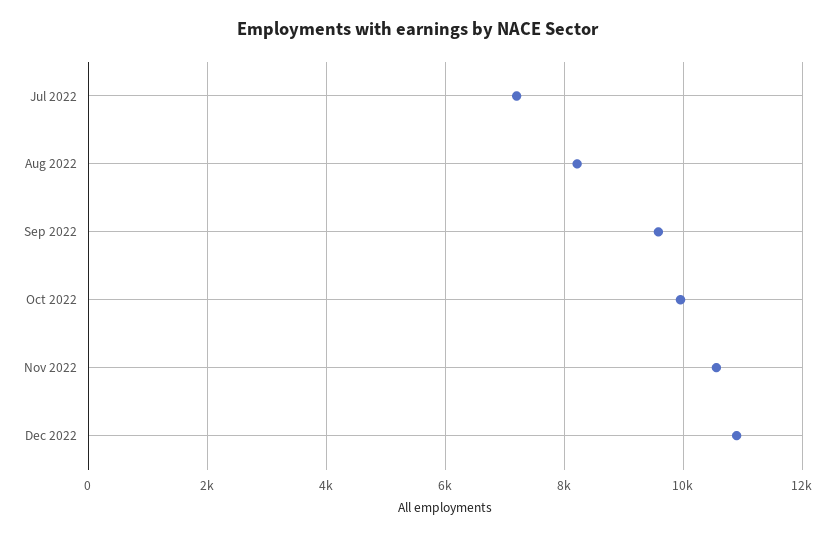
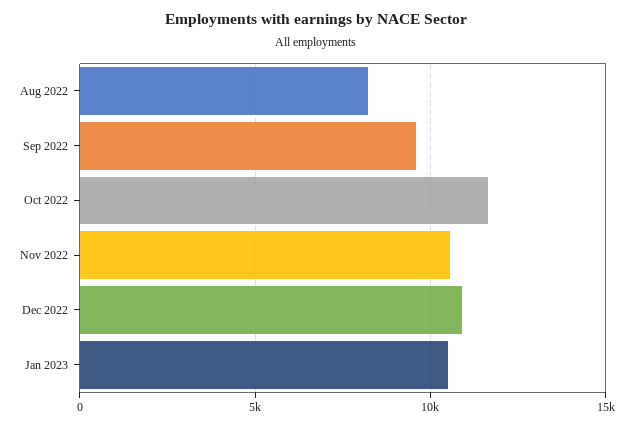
Jul 2022: 7200 -> none
Oct 2022: 10000 -> 11500
Jan 2023: none -> 10500

